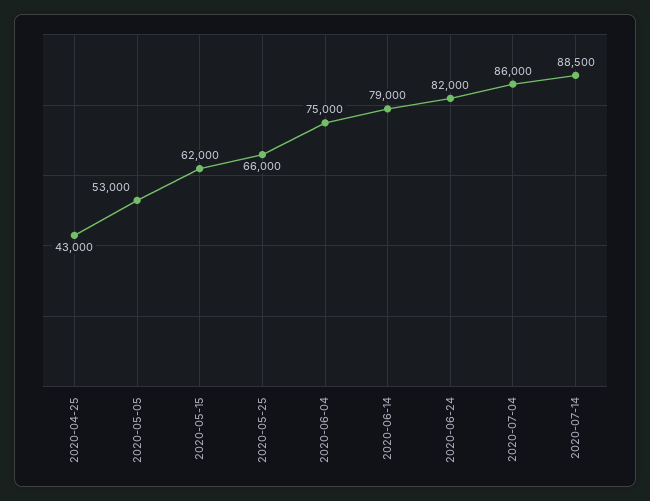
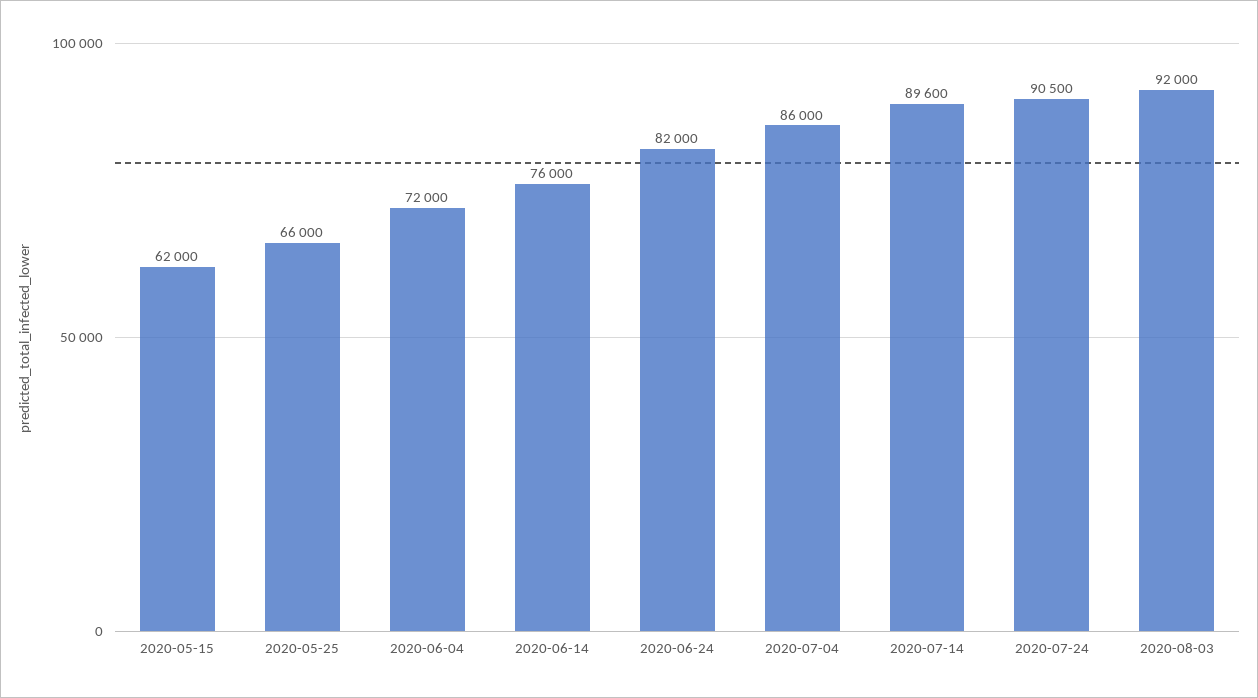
2020-04-25: 43000 -> none
2020-05-05: 53000 -> none
2020-06-04: 75000 -> 72000
2020-06-14: 79000 -> 76000
2020-07-14: 88500 -> 89600
2020-07-24: none -> 90500
2020-08-03: none -> 92000

